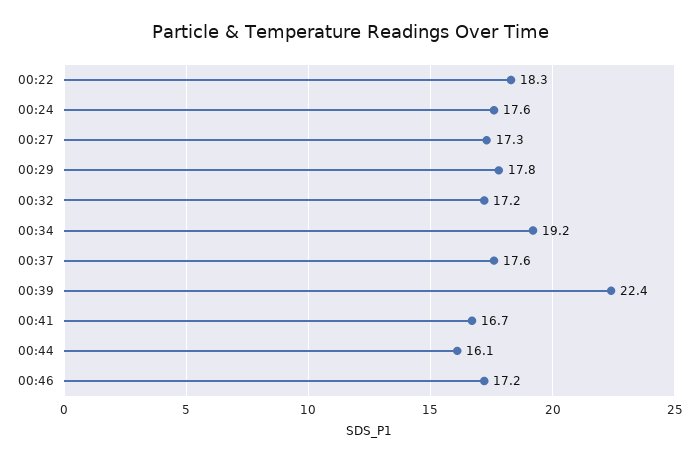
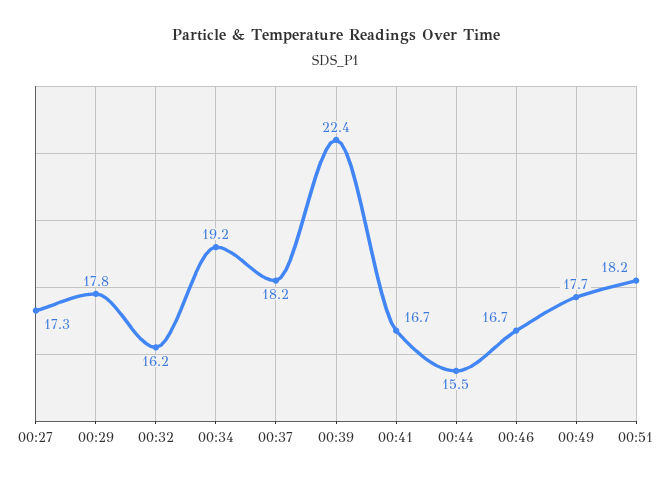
00:22: 18.3 -> none
00:24: 17.6 -> none
00:32: 17.2 -> 16.2
00:37: 17.6 -> 18.2
00:44: 16.1 -> 15.5
00:46: 17.2 -> 16.7
00:49: none -> 17.7
00:51: none -> 18.2

